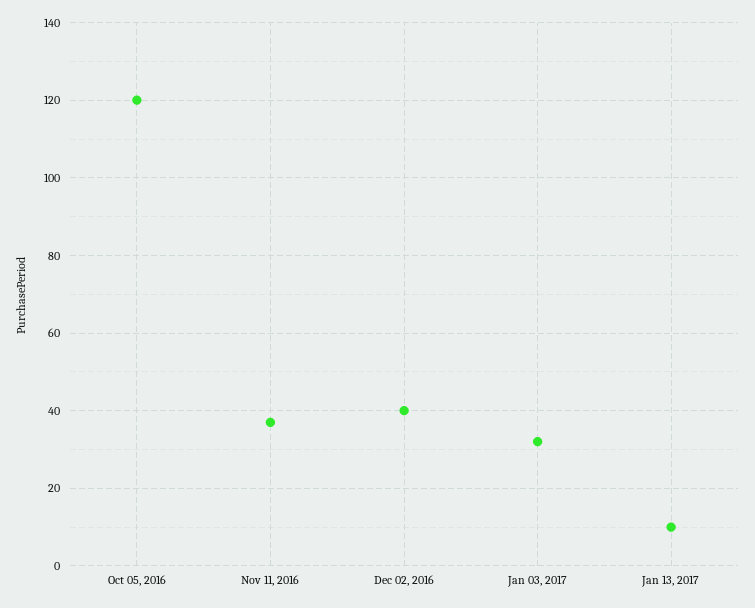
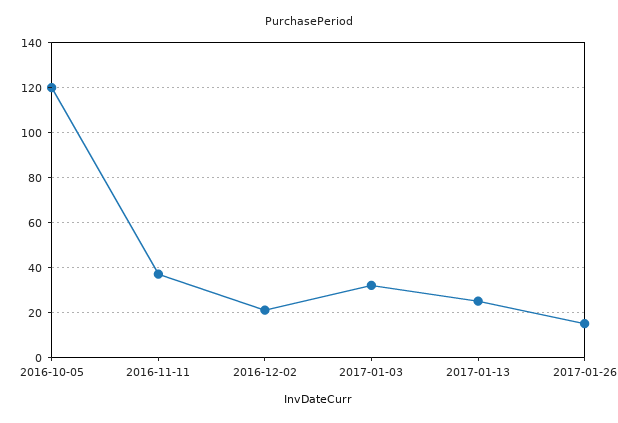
Dec 02, 2016: 40 -> 20
Jan 13, 2017: 10 -> 25
2017-01-26: none -> 15

